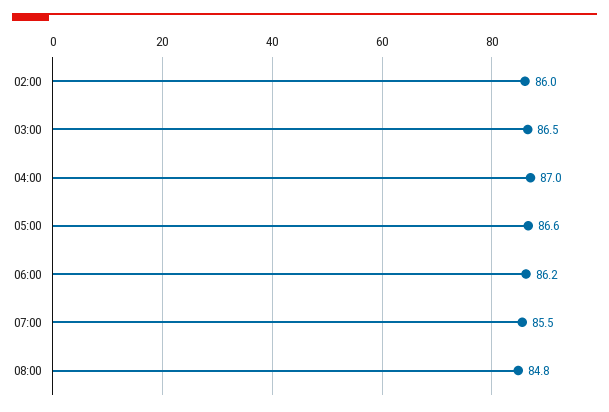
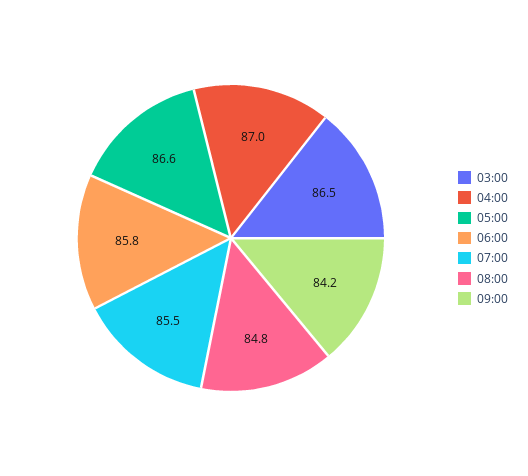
02:00: 86 -> none
06:00: 86.2 -> 85.8
09:00: none -> 84.2

